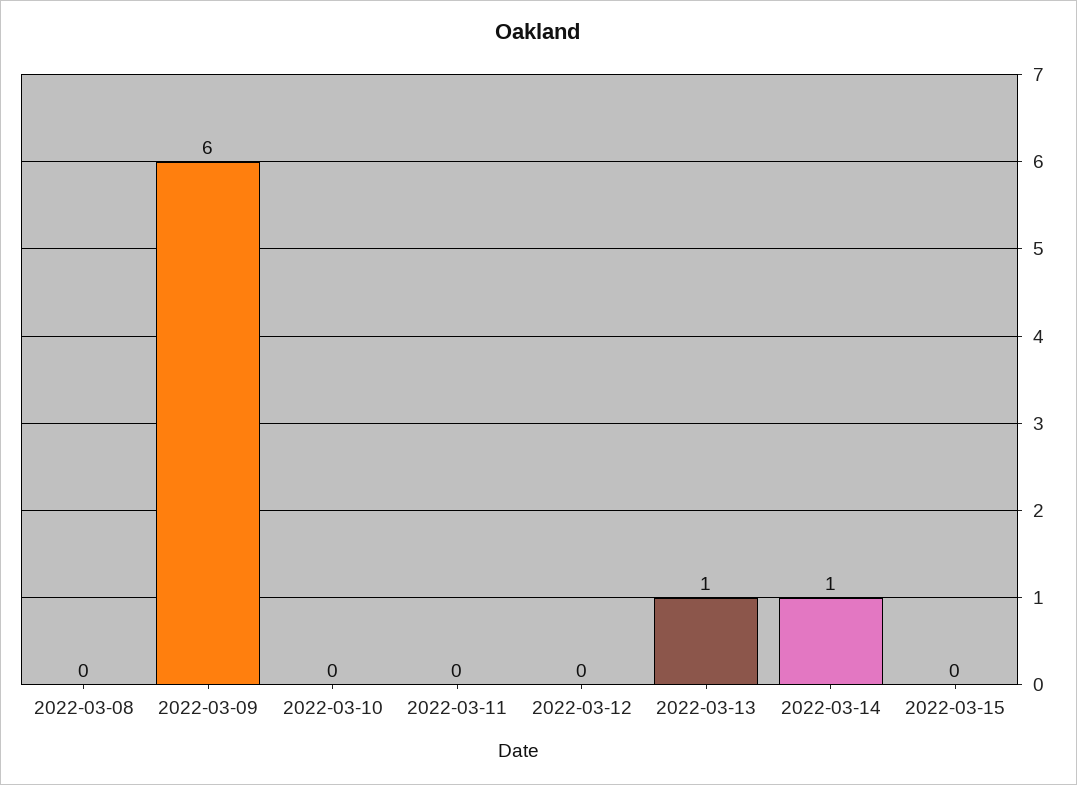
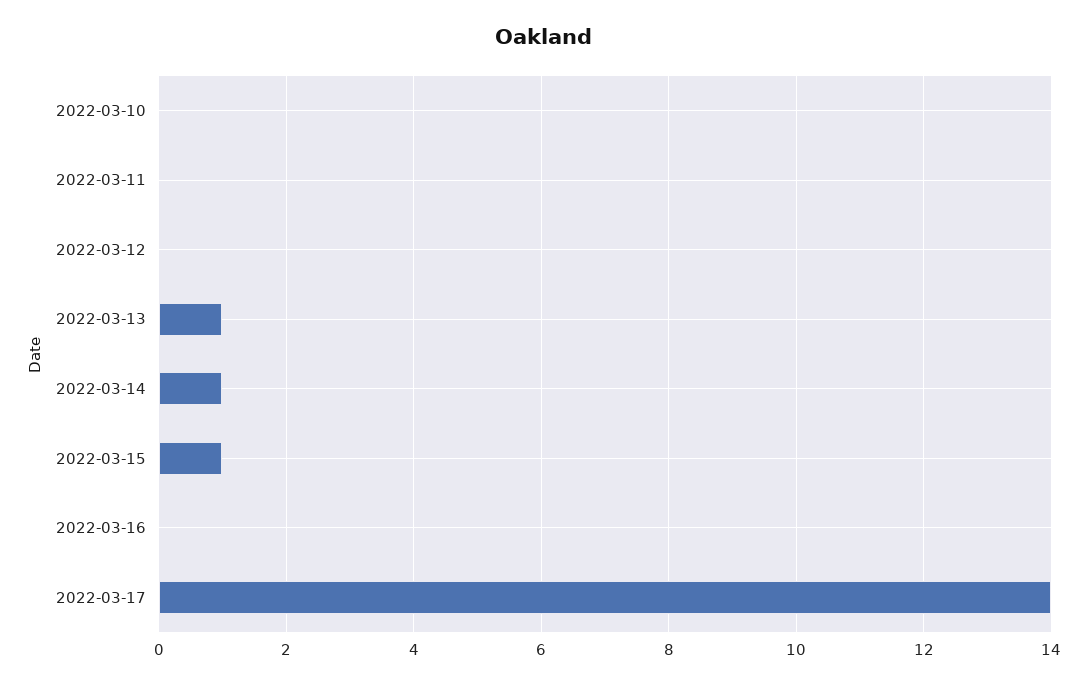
2022-03-08: 0 -> none
2022-03-09: 6 -> none
2022-03-15: 0 -> 1
2022-03-16: none -> 0
2022-03-17: none -> 14

